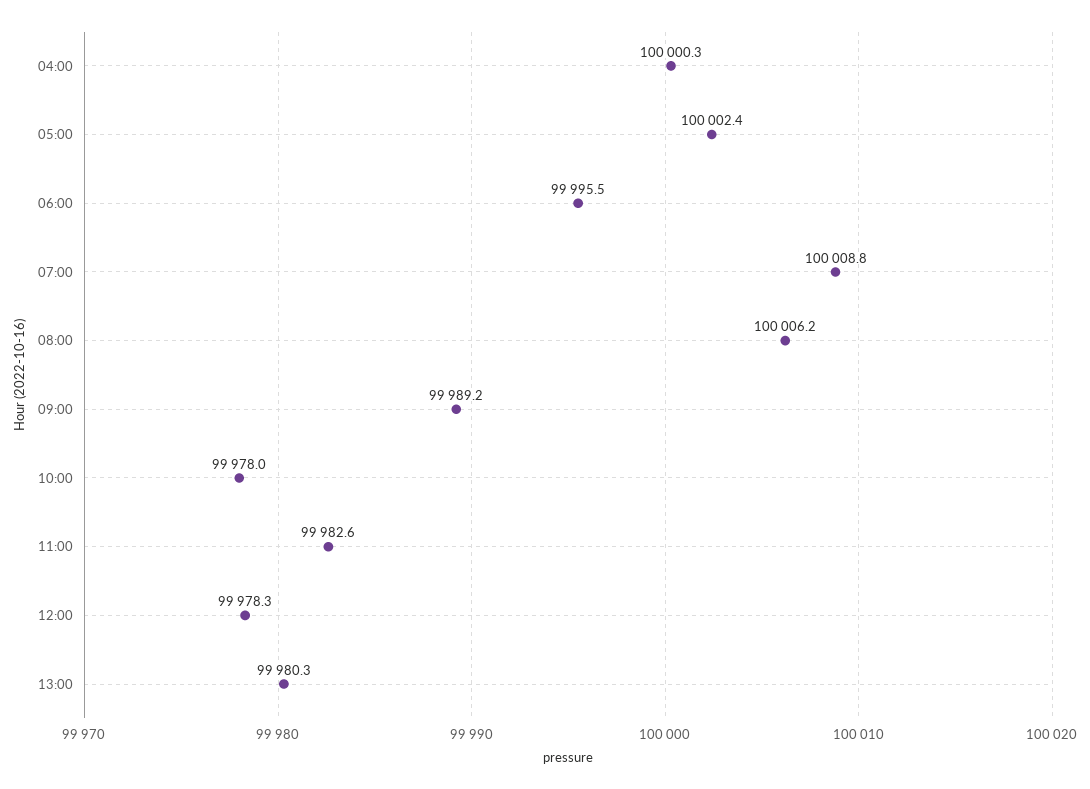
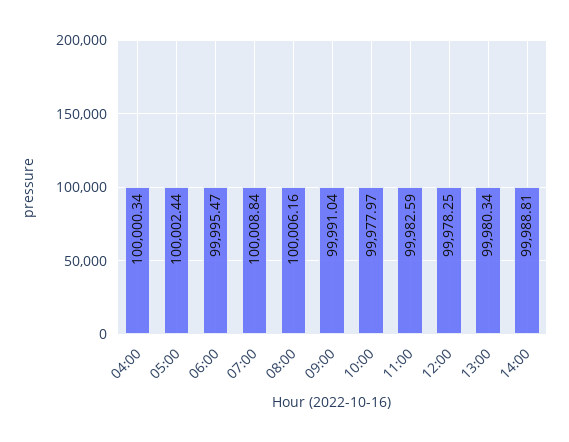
09:00: 99989.2 -> 99991.04
14:00: none -> 99988.81

